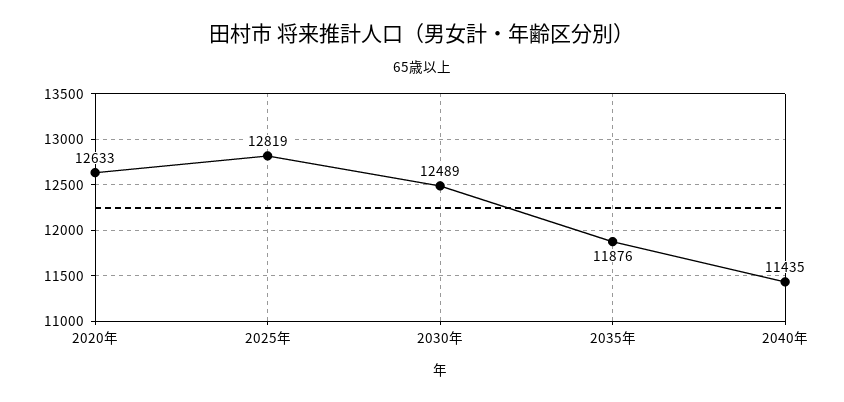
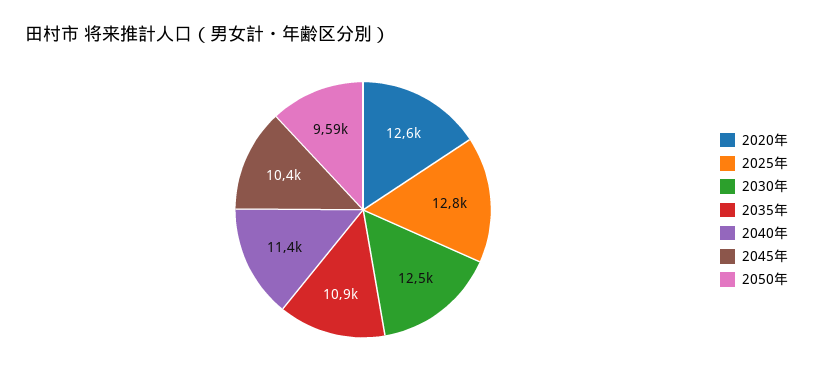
2035年: 11876 -> 10900
2045年: none -> 10400
2050年: none -> 9590

